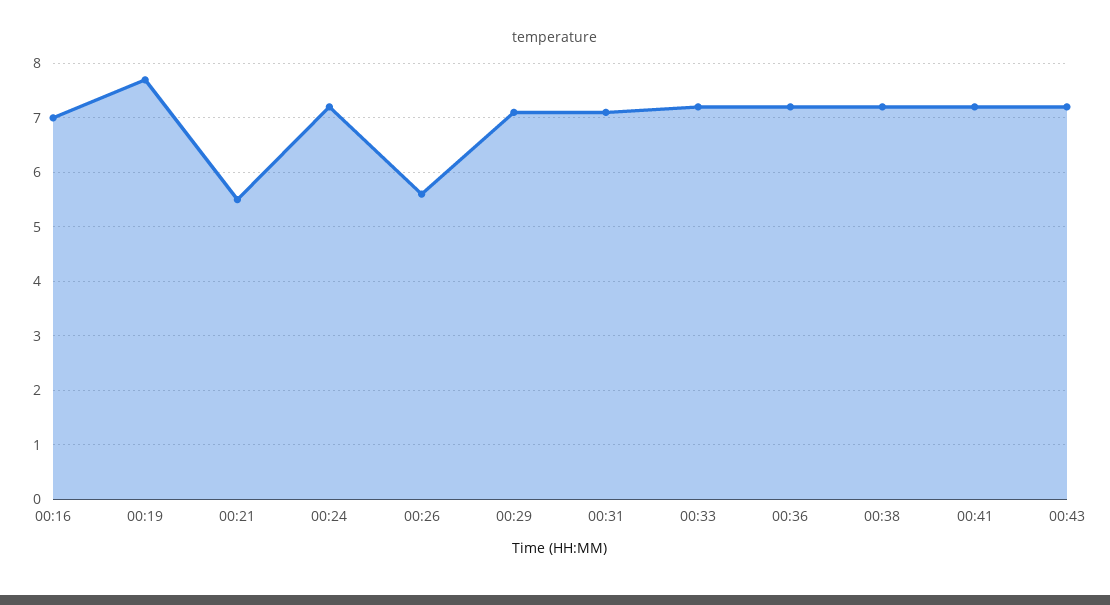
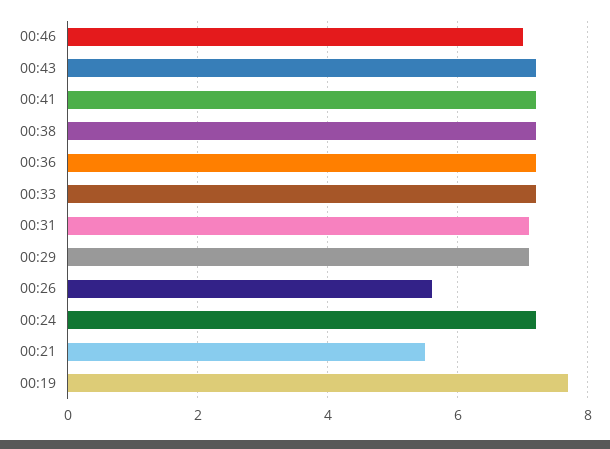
00:16: 7 -> none
00:46: none -> 7

